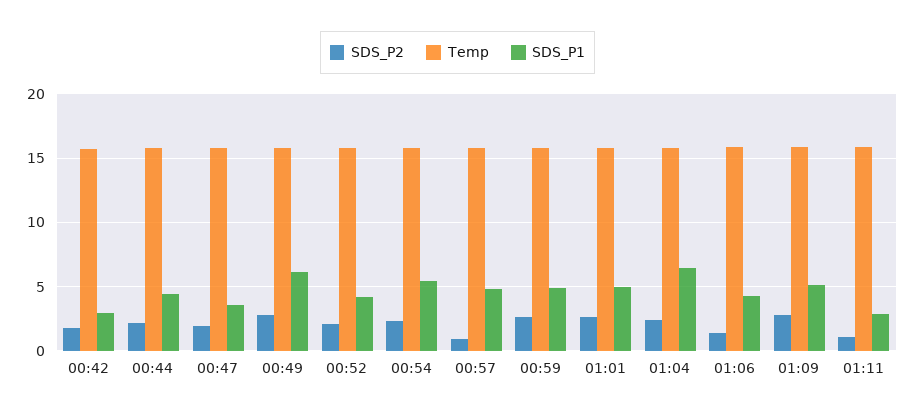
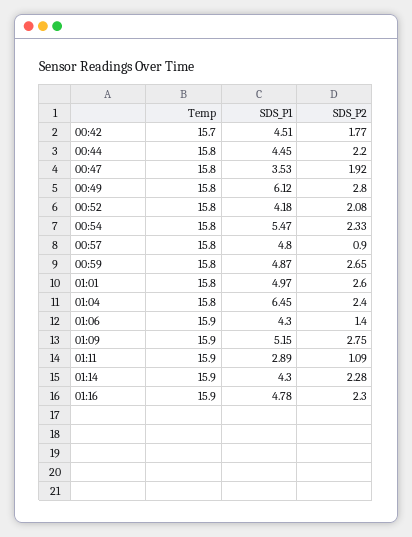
SDS_P1, 00:42: 3 -> 4.51
Temp, 01:14: none -> 15.9
SDS_P1, 01:14: none -> 4.3
SDS_P2, 01:14: none -> 2.28
Temp, 01:16: none -> 15.9
SDS_P1, 01:16: none -> 4.78
SDS_P2, 01:16: none -> 2.3

